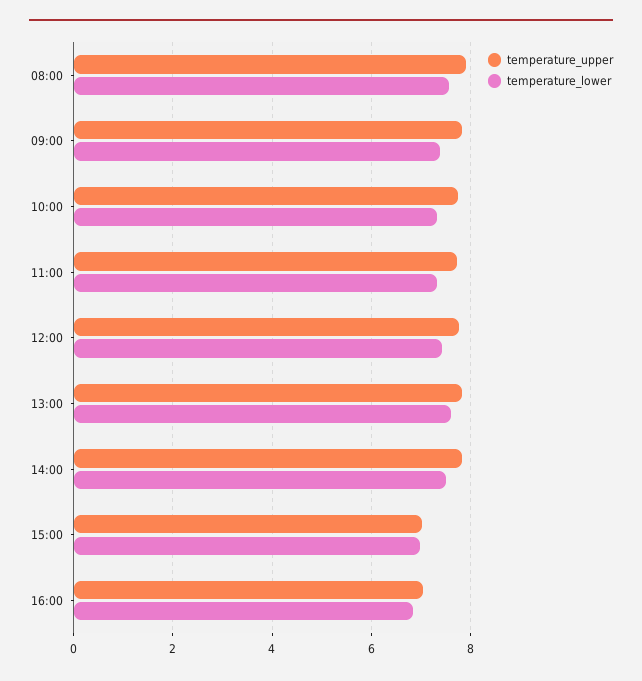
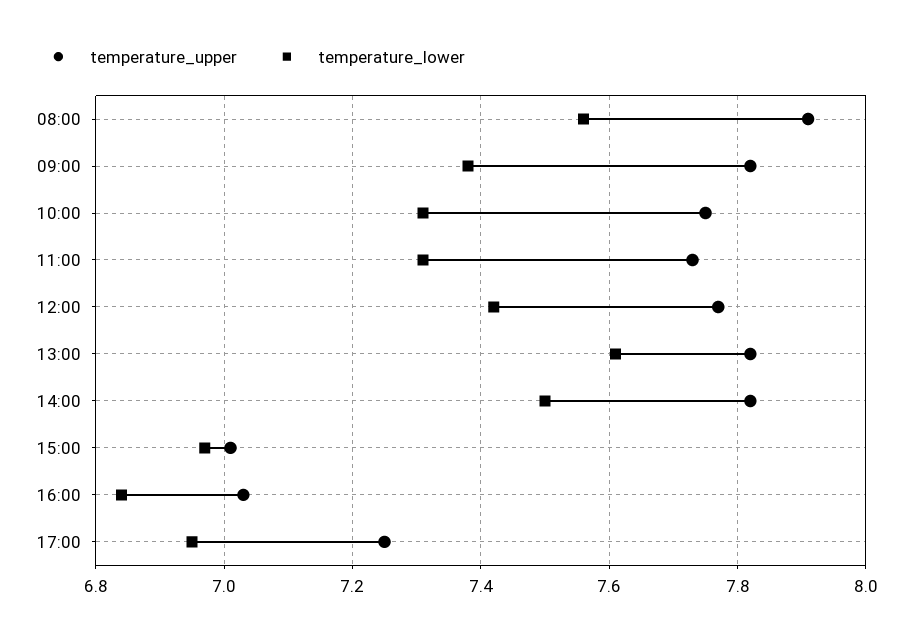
temperature_upper, 17:00: none -> 7.25
temperature_lower, 17:00: none -> 6.95

